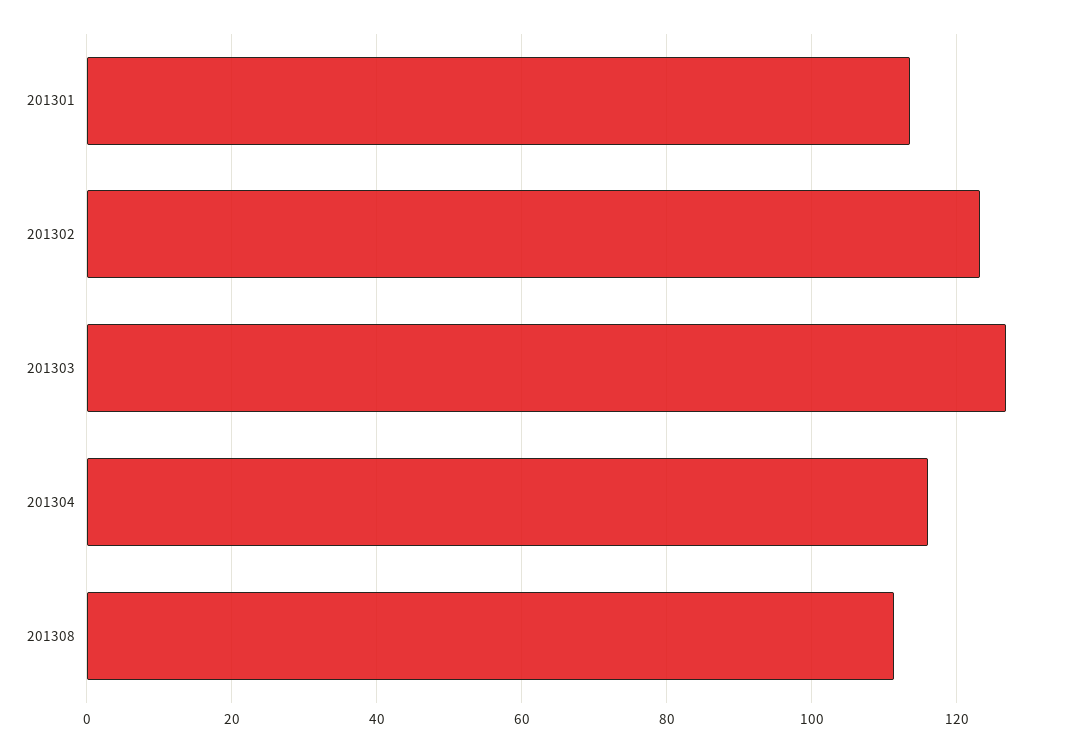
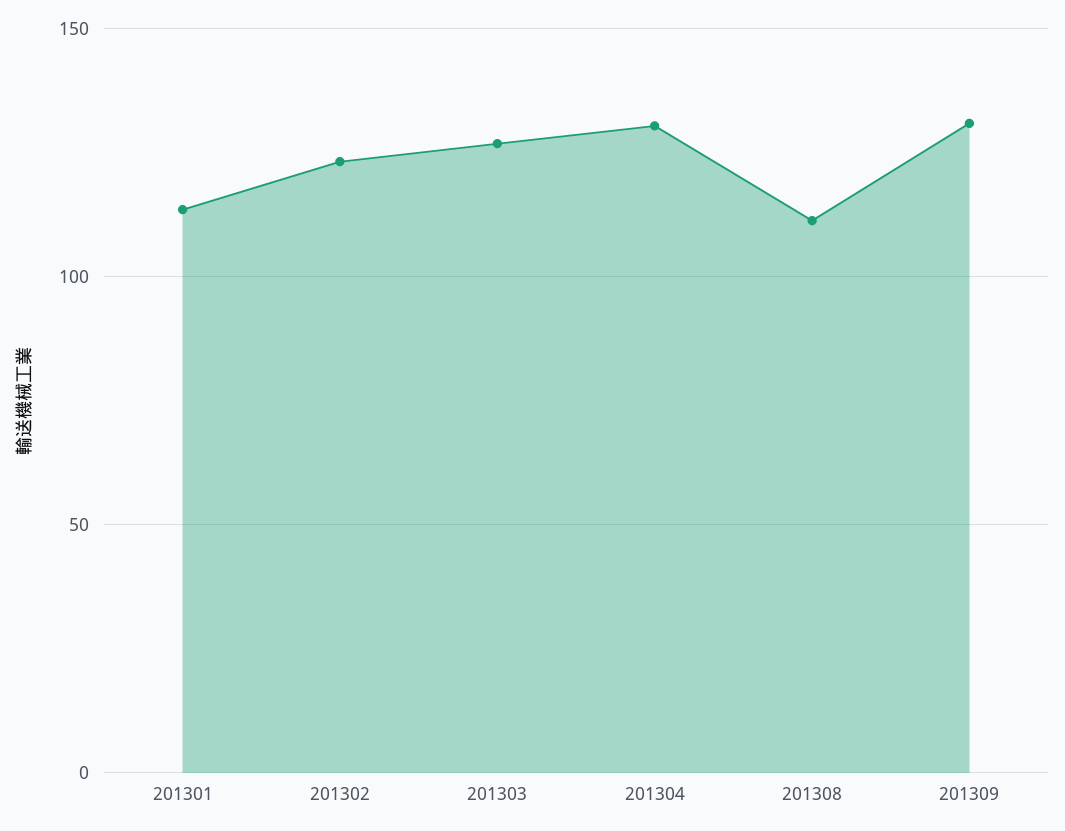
201304: 116 -> 130
201309: none -> 130

